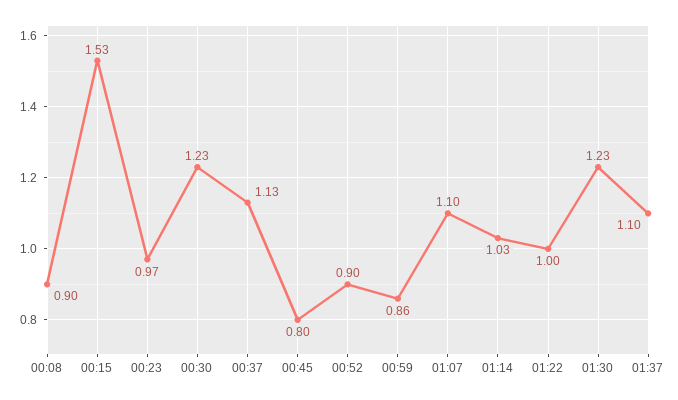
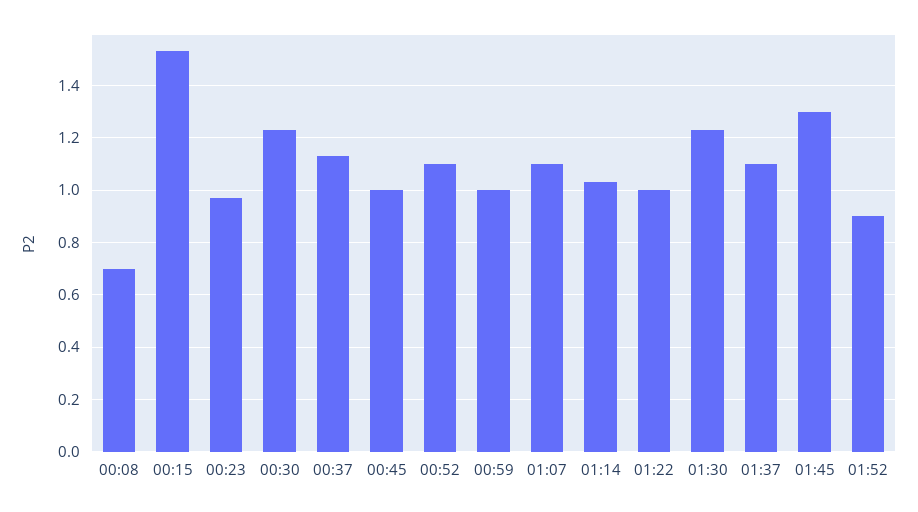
00:08: 0.9 -> 0.7
00:45: 0.8 -> 1
00:52: 0.9 -> 1.1
00:59: 0.86 -> 1
01:45: none -> 1.3
01:52: none -> 0.9

